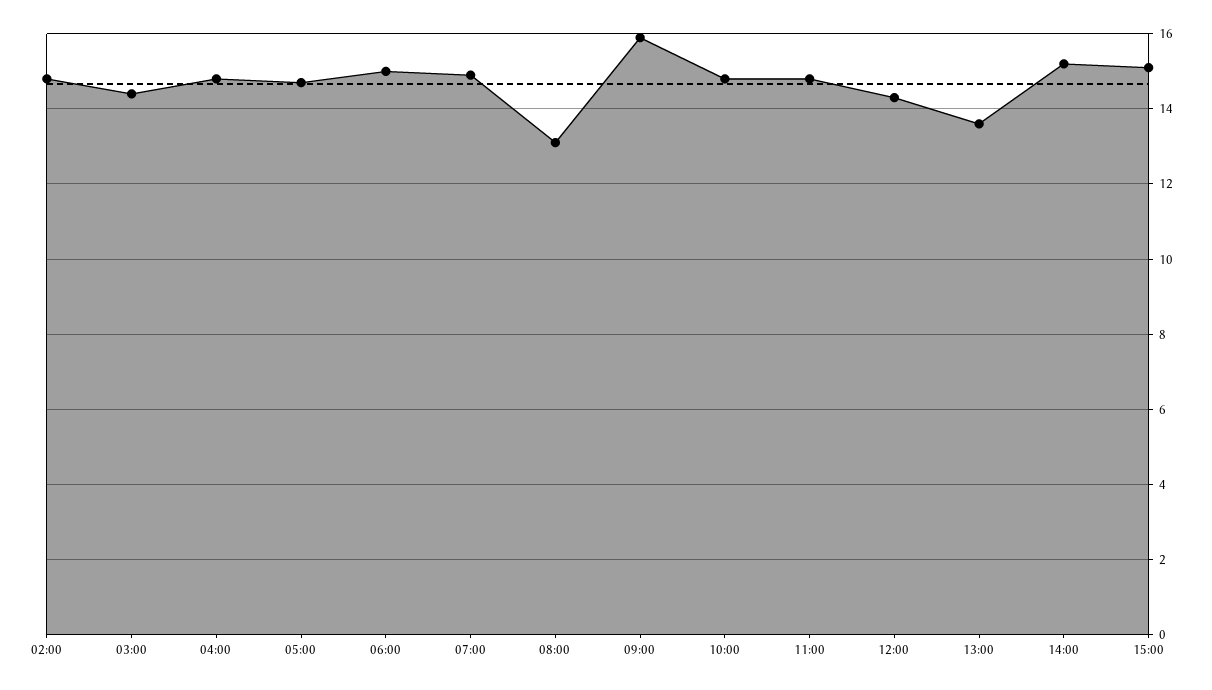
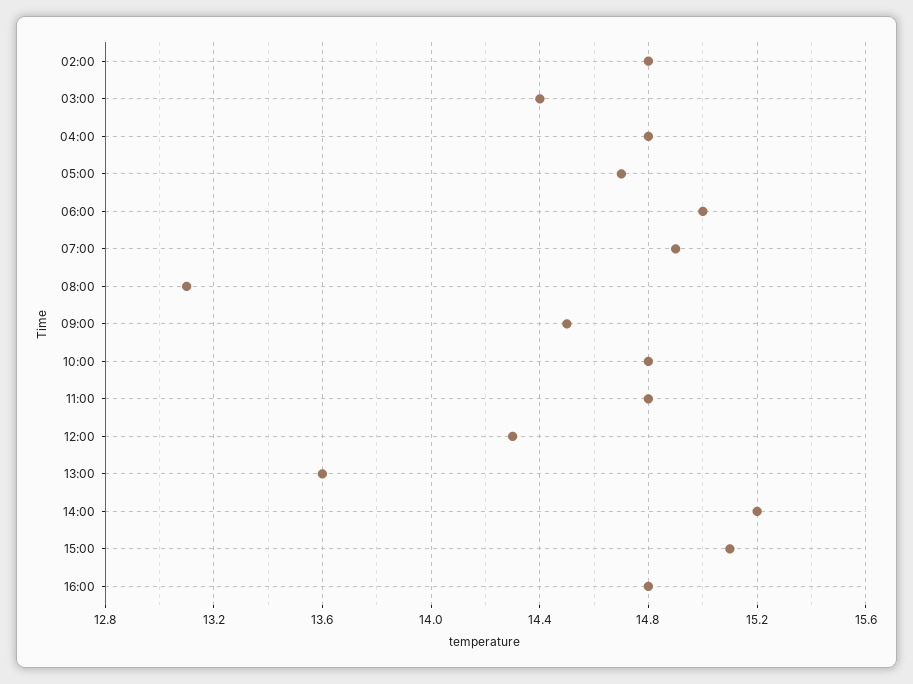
09:00: 16 -> 14.5
16:00: none -> 14.8

